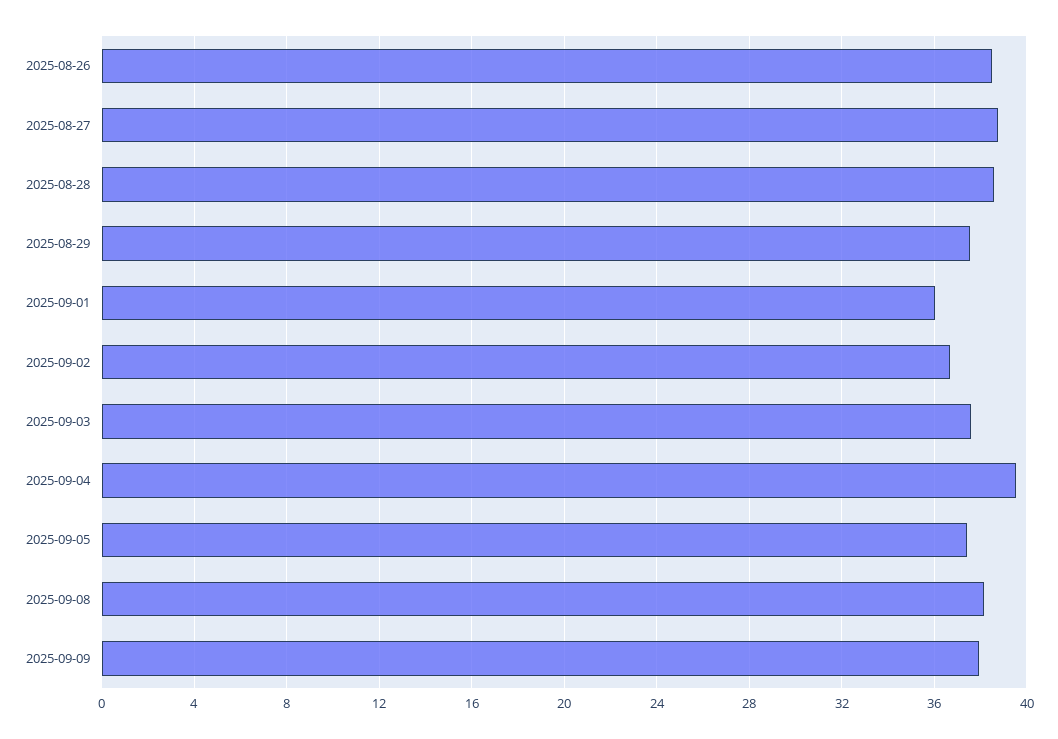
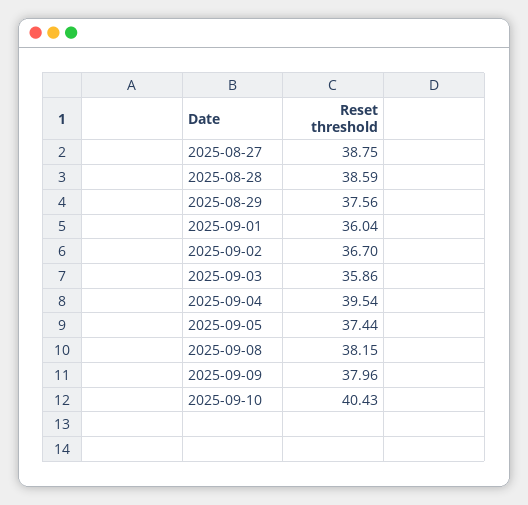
2025-08-26: 38.5 -> none
2025-09-03: 37.5 -> 35.86
2025-09-10: none -> 40.43

